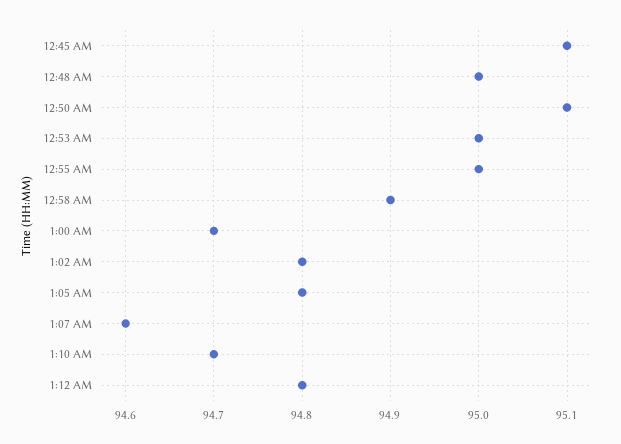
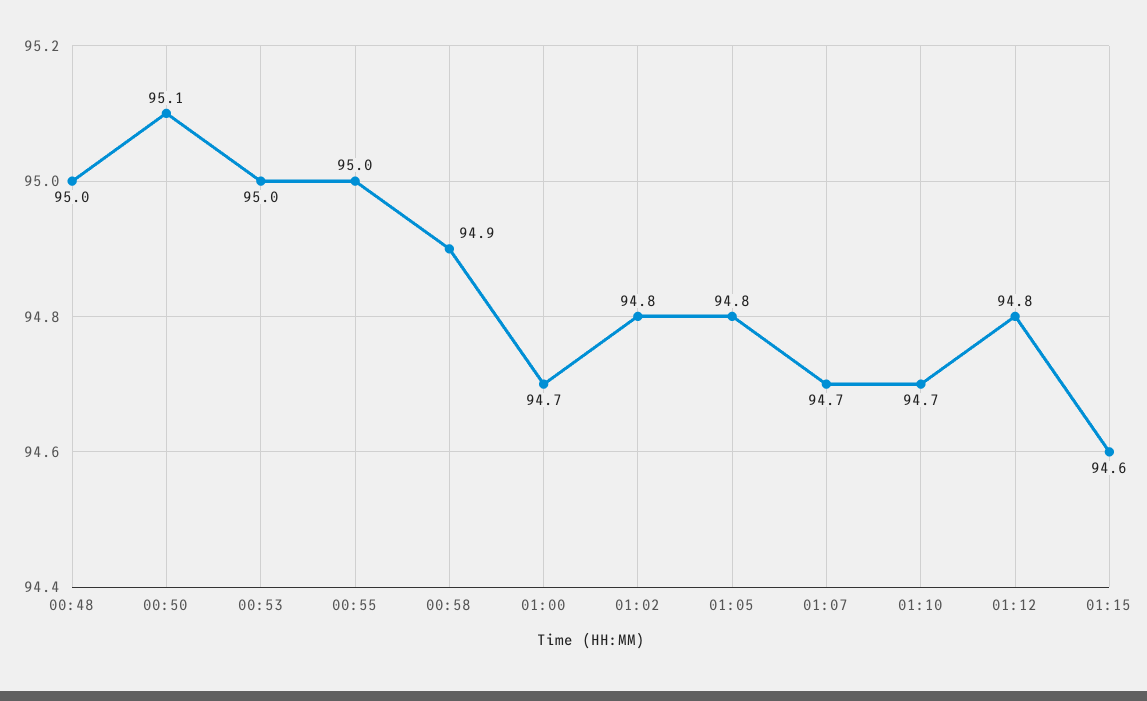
12:45 AM: 95.1 -> none
1:07 AM: 94.6 -> 94.7
01:15: none -> 94.6

